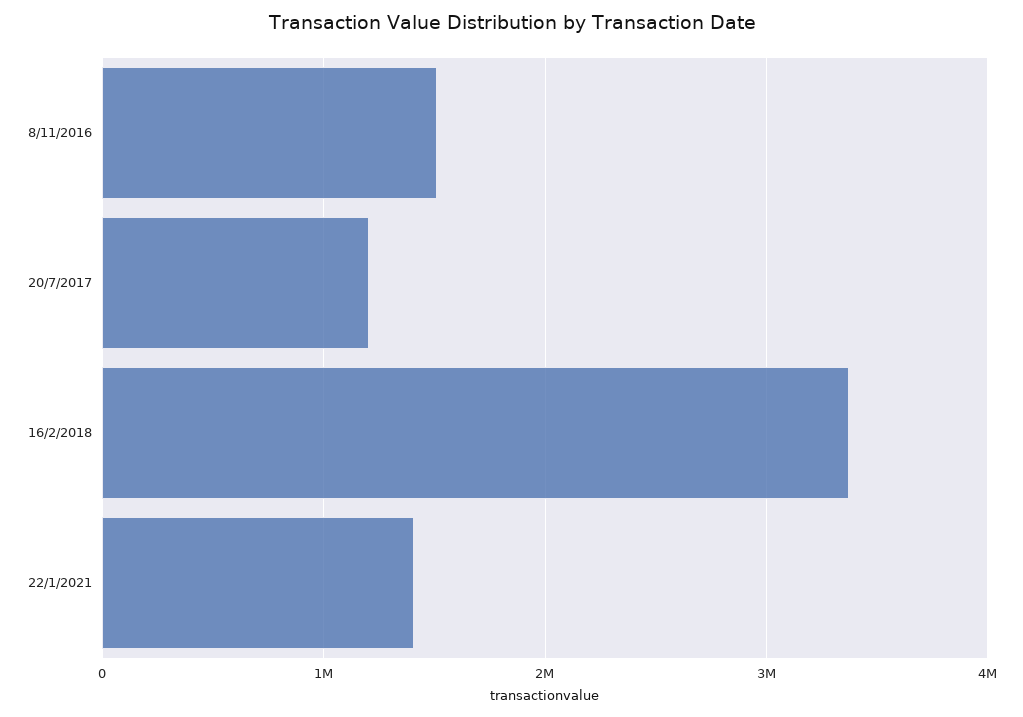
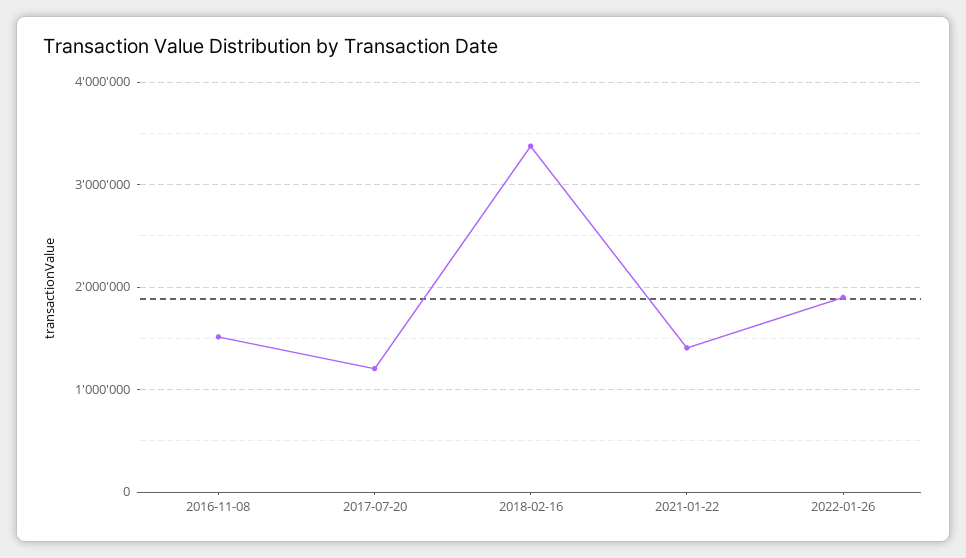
2022-01-26: none -> 1900000

